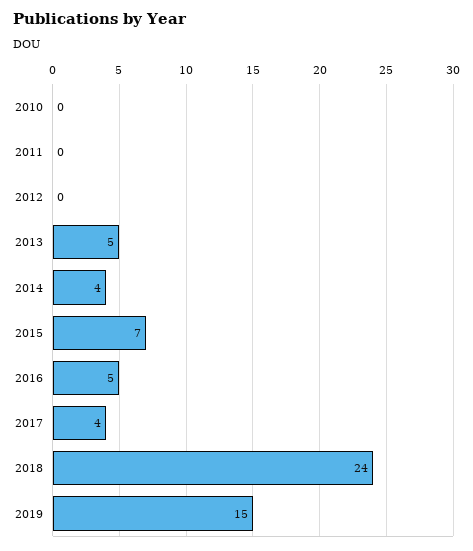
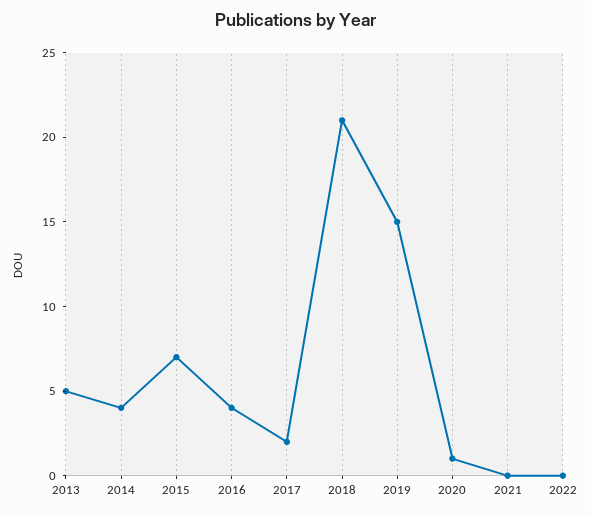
2010: 0 -> none
2011: 0 -> none
2012: 0 -> none
2016: 5 -> 4
2017: 4 -> 2
2018: 24 -> 21
2020: none -> 1
2021: none -> 0
2022: none -> 0

